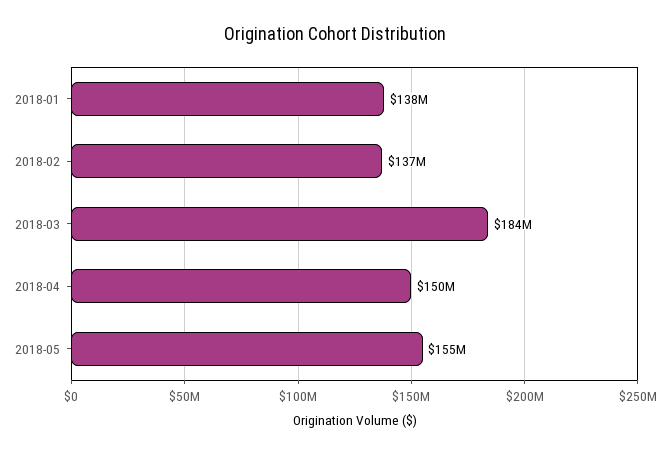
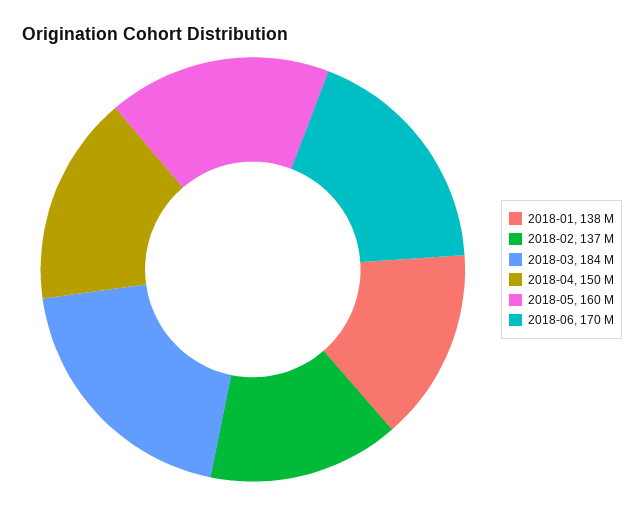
2018-05: 155000000 -> 160000000
2018-06: none -> 170000000

